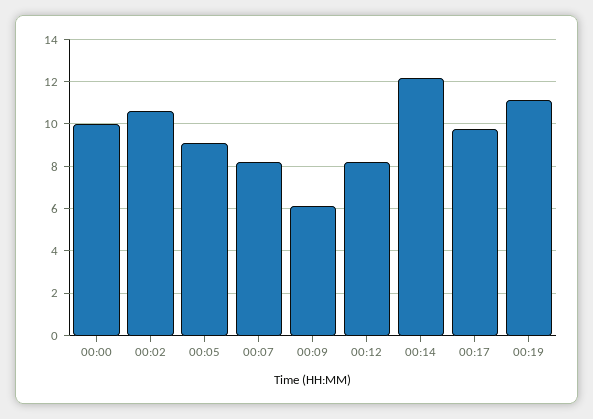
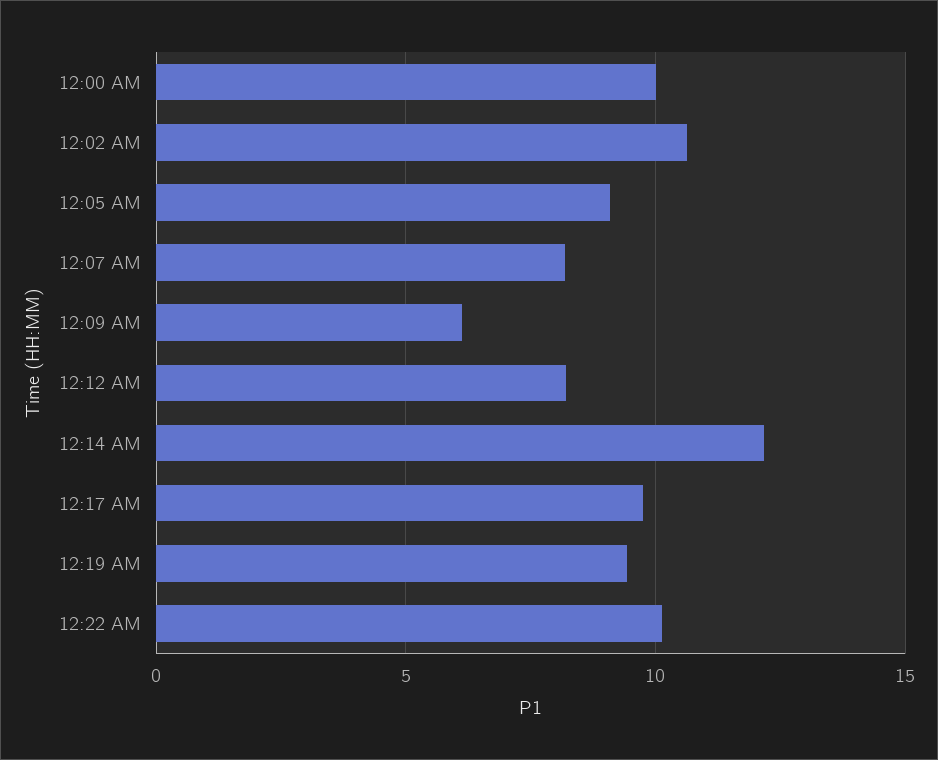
00:19: 11 -> 9.5
12:22 AM: none -> 10

